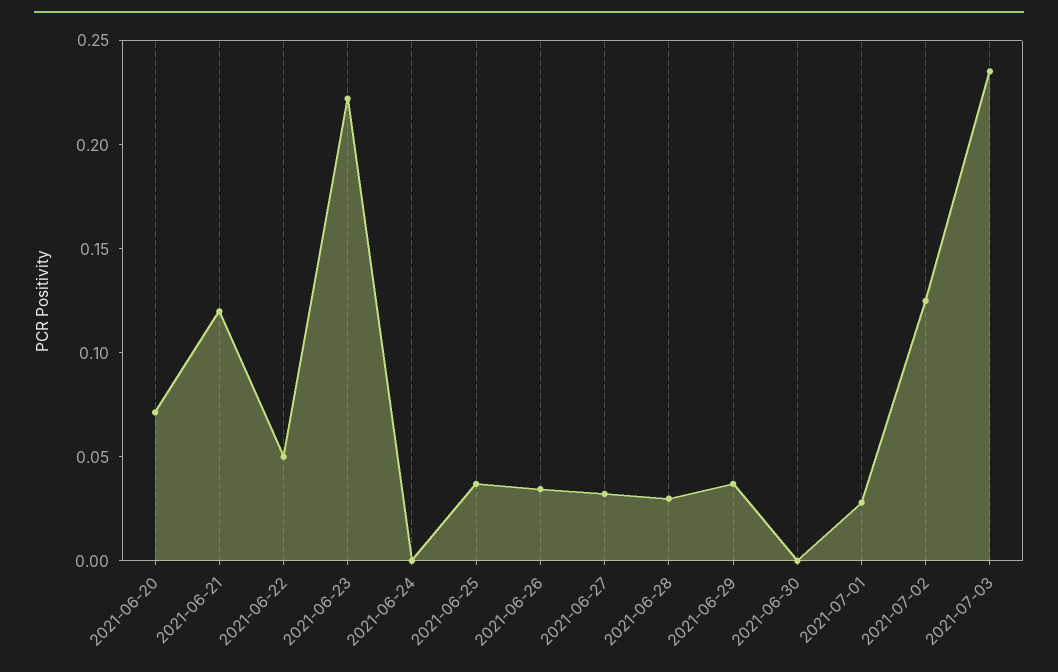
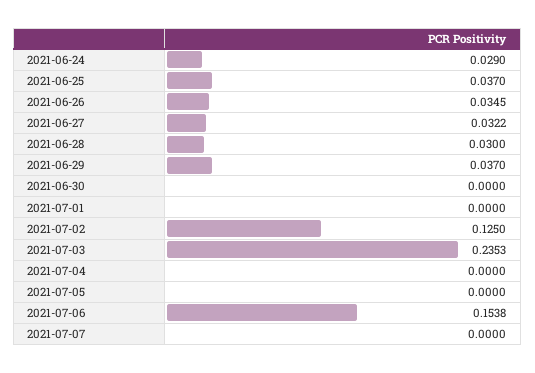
2021-06-20: 0.07 -> none
2021-06-21: 0.12 -> none
2021-06-22: 0.05 -> none
2021-06-23: 0.22 -> none
2021-06-24: 0 -> 0.029
2021-07-01: 0.03 -> 0
2021-07-04: none -> 0
2021-07-05: none -> 0
2021-07-06: none -> 0.1538
2021-07-07: none -> 0

